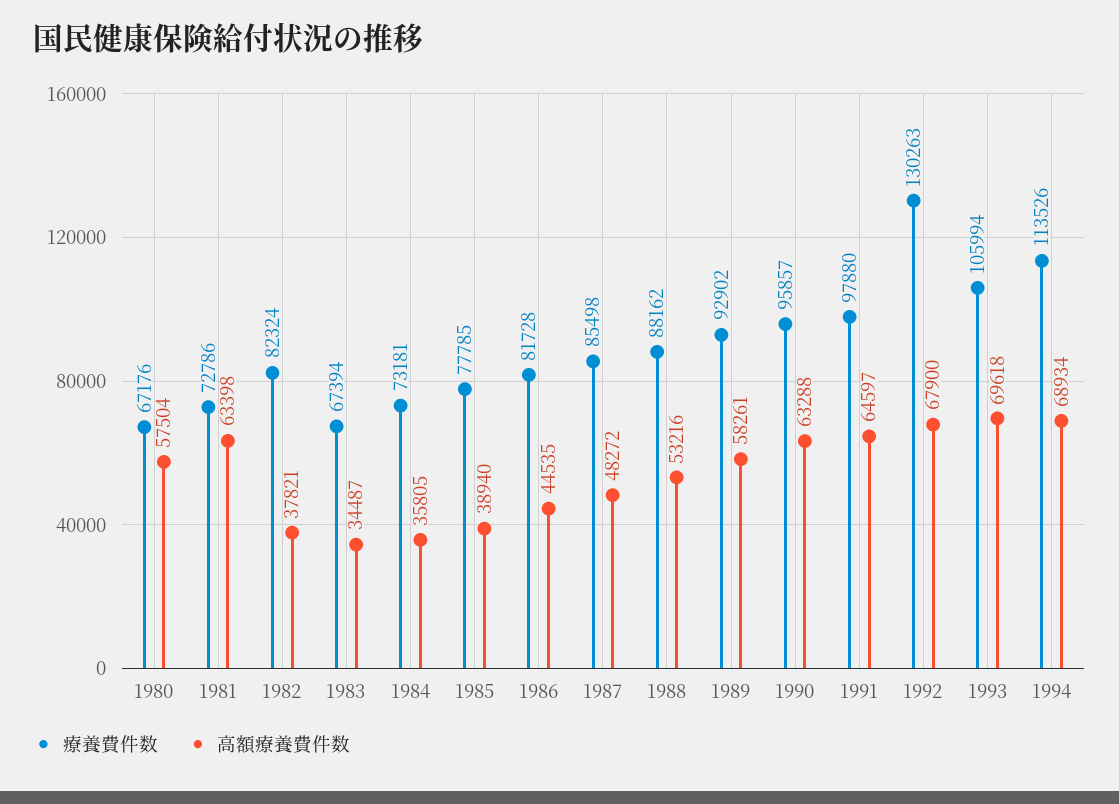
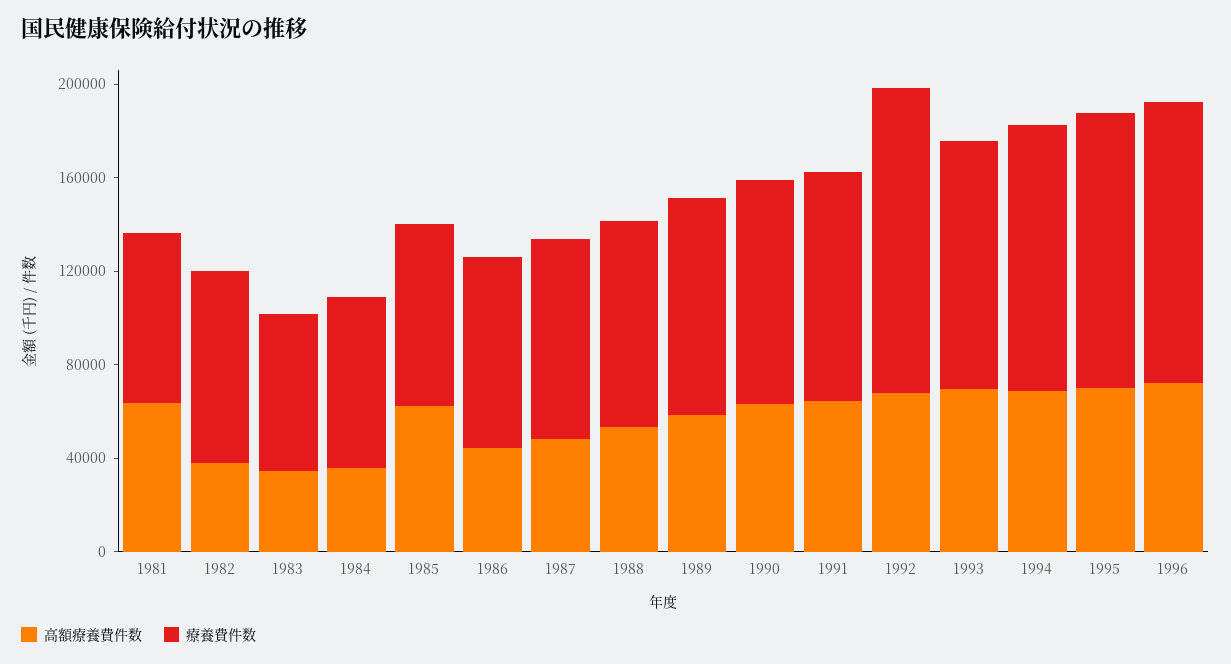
療養費件数, 1980: 67176 -> none
高額療養費件数, 1980: 57504 -> none
高額療養費件数, 1985: 38940 -> 60000
高額療養費件数, 1995: none -> 70000
療養費件数, 1995: none -> 120000
高額療養費件数, 1996: none -> 70000
療養費件数, 1996: none -> 120000

